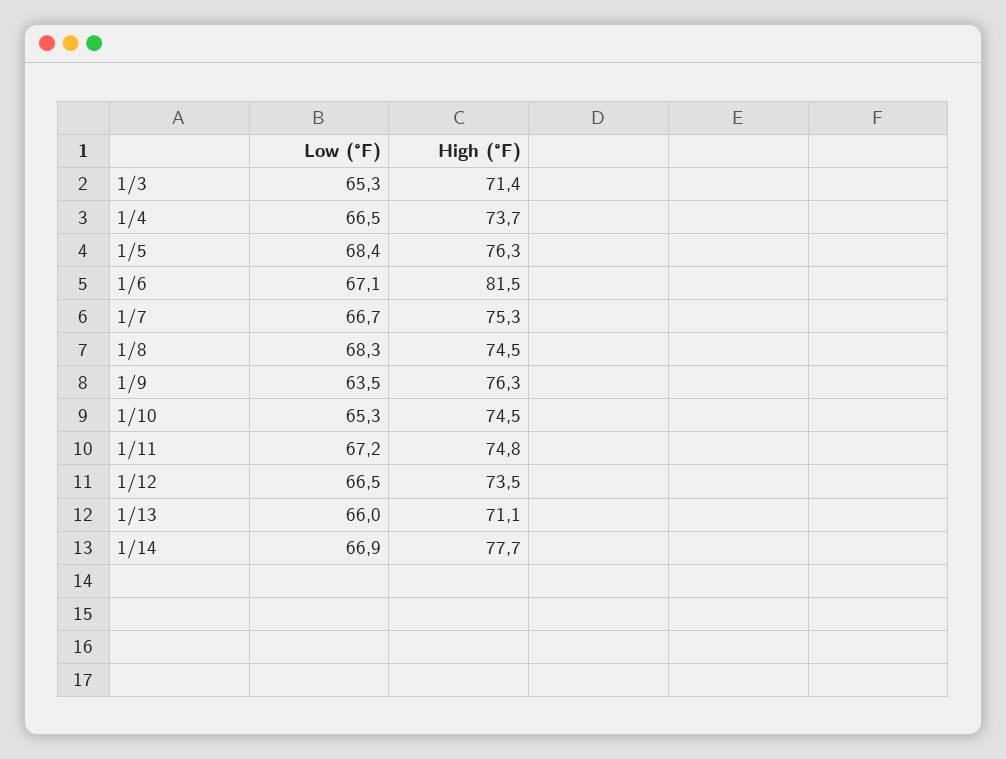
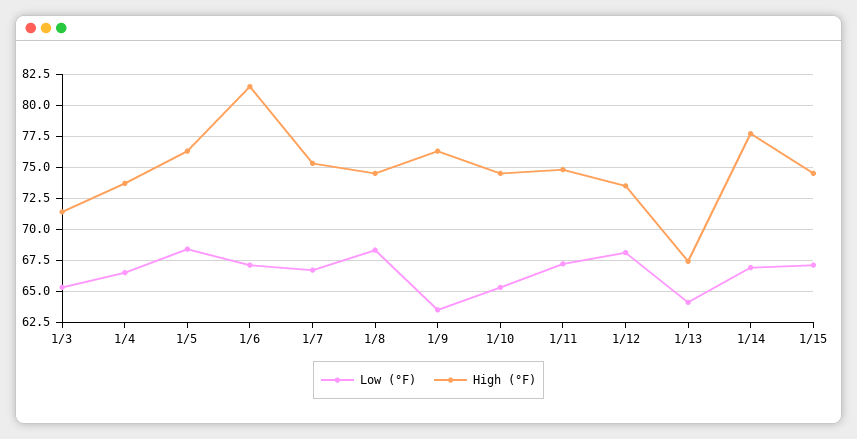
Low (°F), 1/12: 66.5 -> 68
Low (°F), 1/13: 66 -> 64
High (°F), 1/13: 71.1 -> 67.5
Low (°F), 1/15: none -> 67
High (°F), 1/15: none -> 74.5

